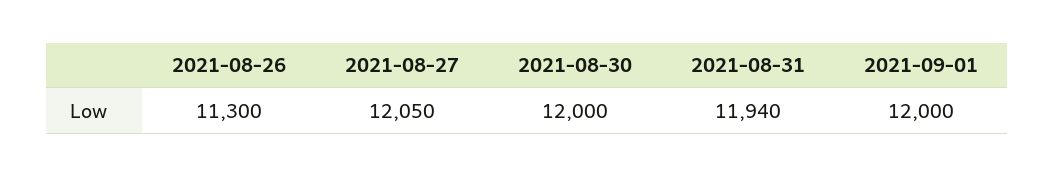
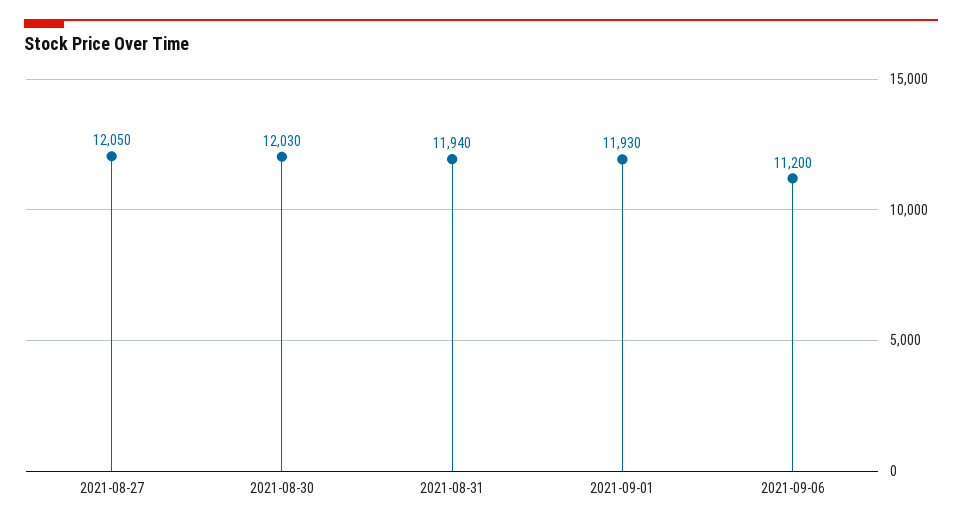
2021-08-26: 11300 -> none
2021-08-30: 12000 -> 12030
2021-09-01: 12000 -> 11930
2021-09-06: none -> 11200

